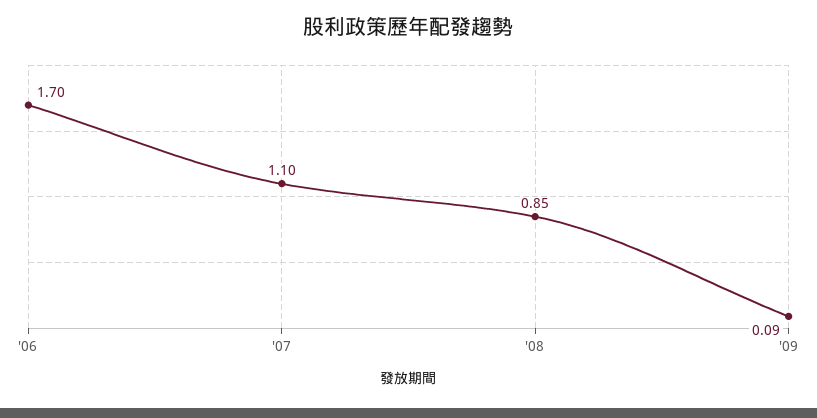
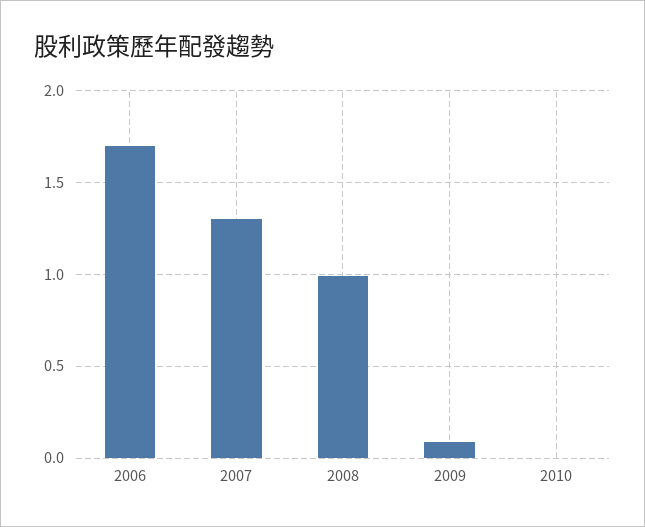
'07: 1.1 -> 1.3
'08: 0.85 -> 1
2010: none -> 0

